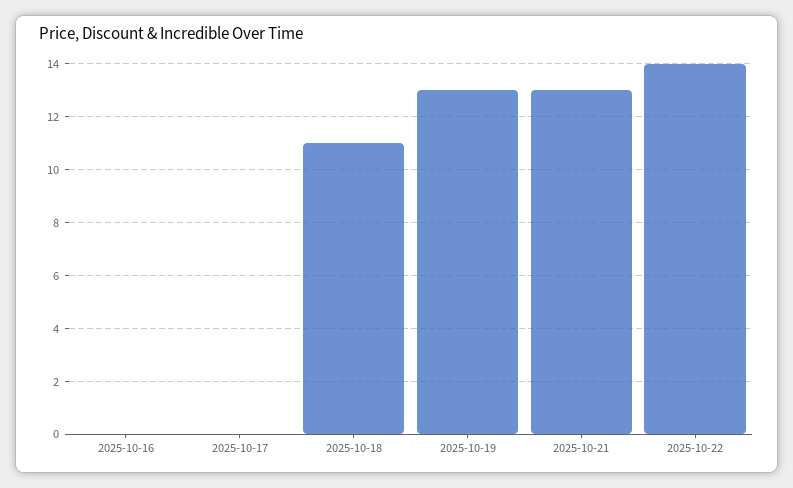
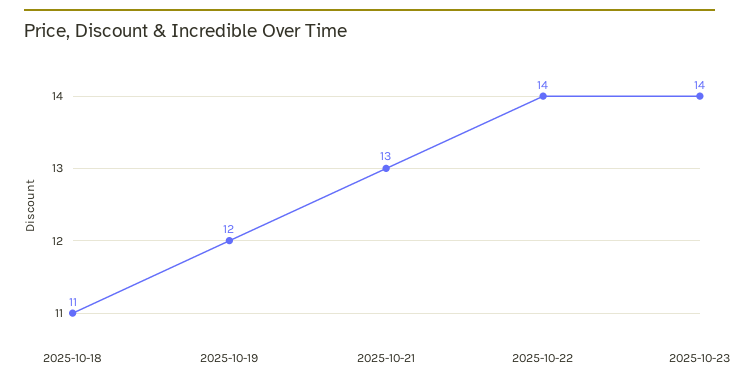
2025-10-16: 0 -> none
2025-10-17: 0 -> none
2025-10-19: 13 -> 12
2025-10-23: none -> 14

